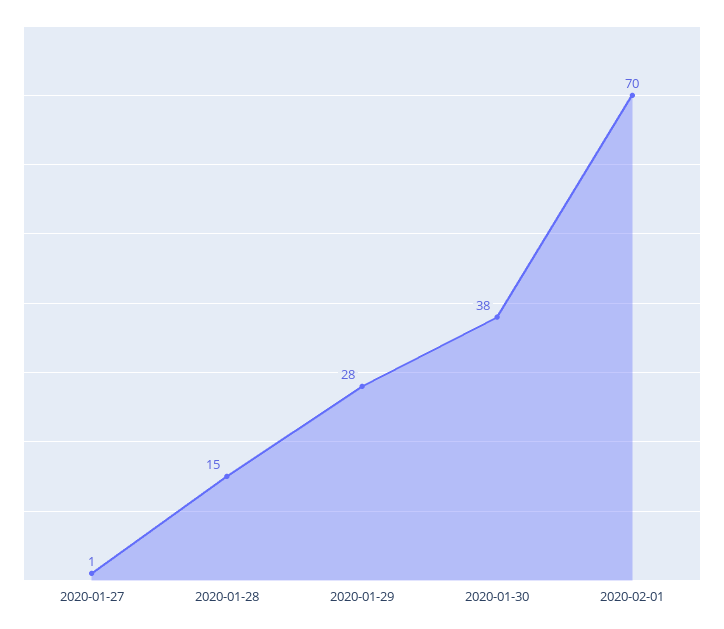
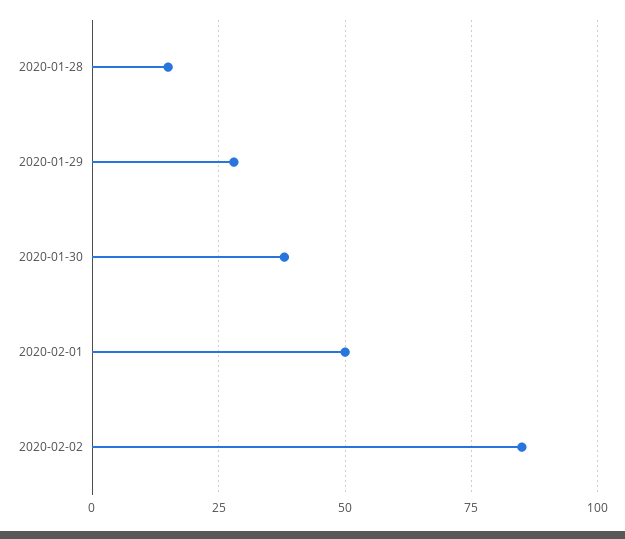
2020-01-27: 1 -> none
2020-02-01: 70 -> 50
2020-02-02: none -> 85

